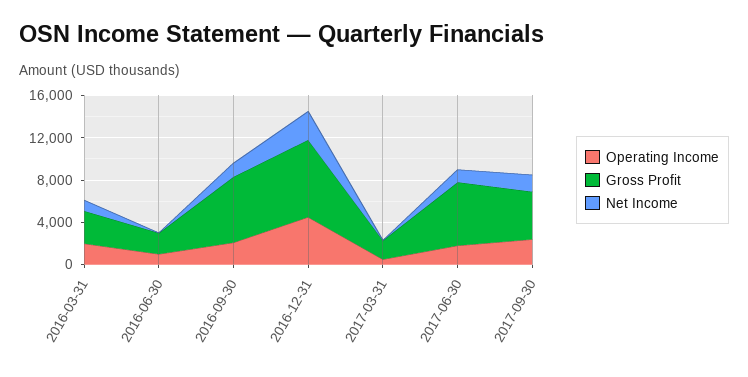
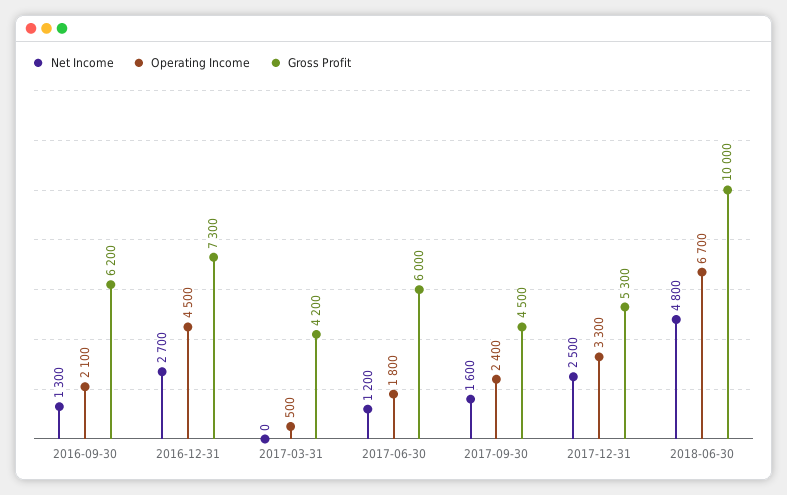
Operating Income, 2016-03-31: 2000 -> none
Gross Profit, 2016-03-31: 3000 -> none
Net Income, 2016-03-31: 1000 -> none
Operating Income, 2016-06-30: 1000 -> none
Gross Profit, 2016-06-30: 2000 -> none
Net Income, 2016-06-30: 0 -> none
Gross Profit, 2017-03-31: 2000 -> 4200
Net Income, 2017-12-31: none -> 2500
Operating Income, 2017-12-31: none -> 3300
Gross Profit, 2017-12-31: none -> 5300
Net Income, 2018-06-30: none -> 4800
Operating Income, 2018-06-30: none -> 6700
Gross Profit, 2018-06-30: none -> 10000

